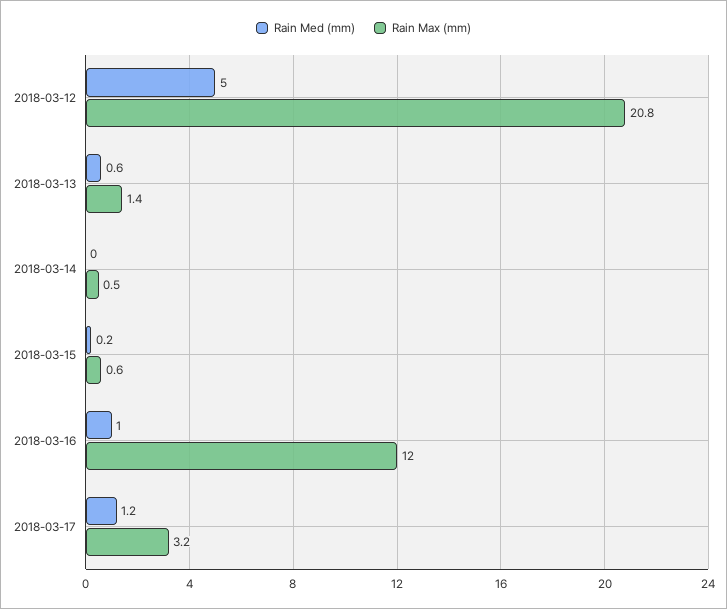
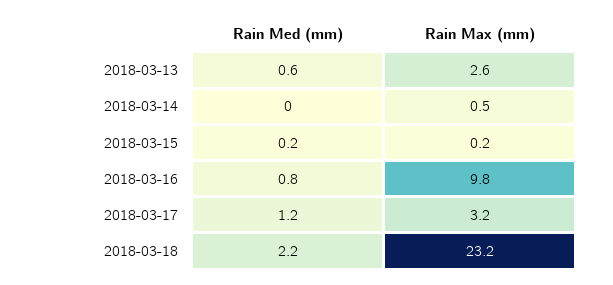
Rain Med (mm), 2018-03-12: 5 -> none
Rain Max (mm), 2018-03-12: 20.8 -> none
Rain Max (mm), 2018-03-13: 1.4 -> 2.6
Rain Max (mm), 2018-03-15: 0.6 -> 0.2
Rain Med (mm), 2018-03-16: 1 -> 0.8
Rain Max (mm), 2018-03-16: 12 -> 9.8
Rain Med (mm), 2018-03-18: none -> 2.2
Rain Max (mm), 2018-03-18: none -> 23.2

